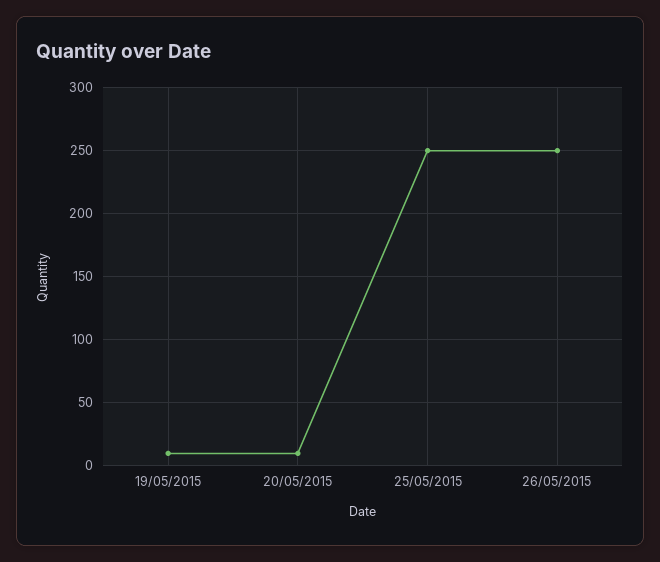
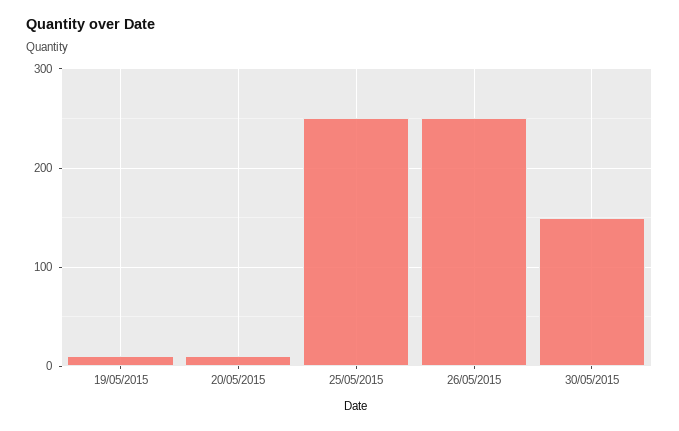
30/05/2015: none -> 150

